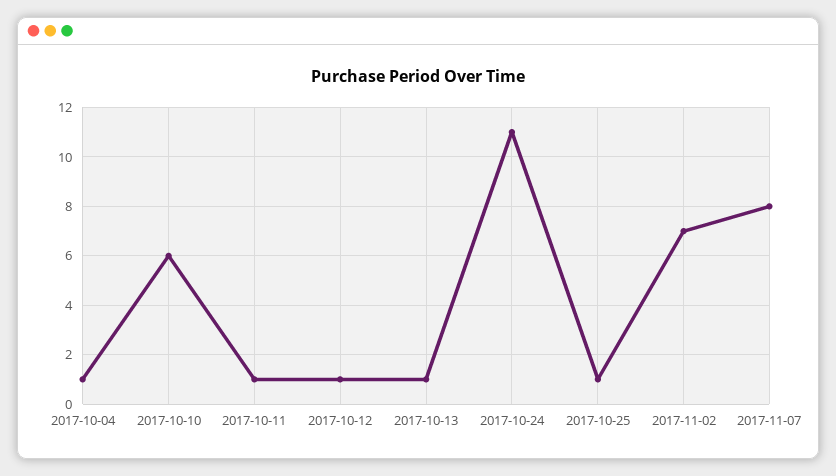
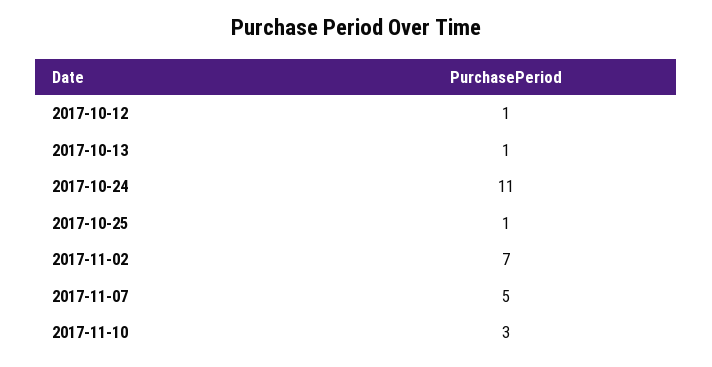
2017-10-04: 1 -> none
2017-10-10: 6 -> none
2017-10-11: 1 -> none
2017-11-07: 8 -> 5
2017-11-10: none -> 3

